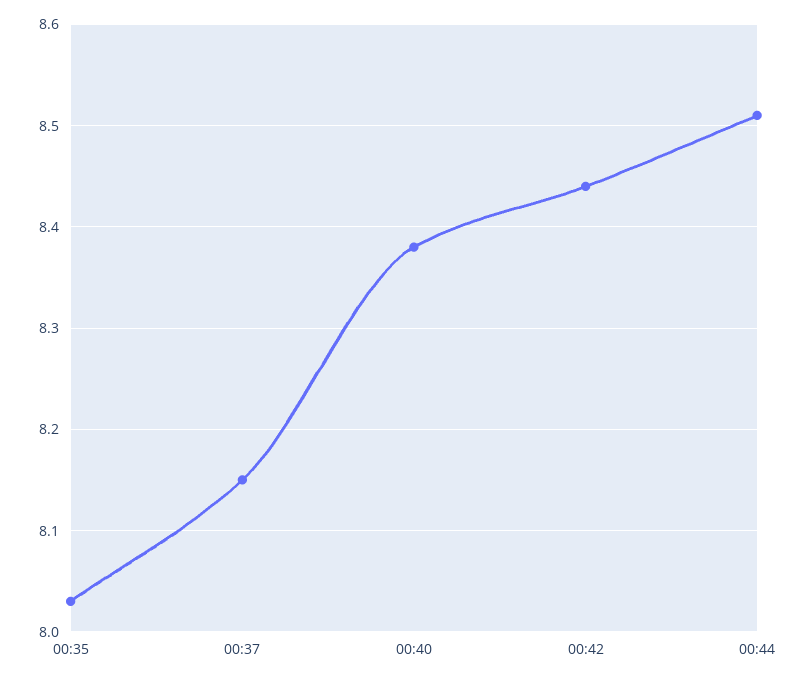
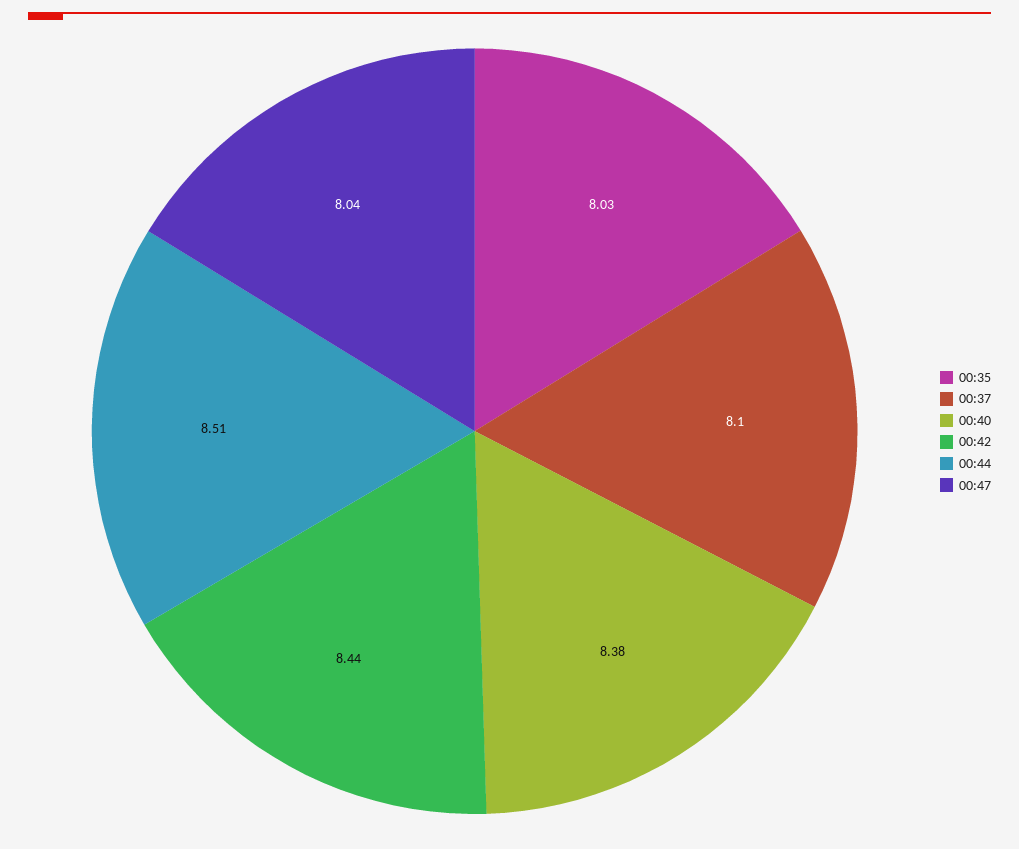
00:37: 8.15 -> 8.1
00:47: none -> 8.04

